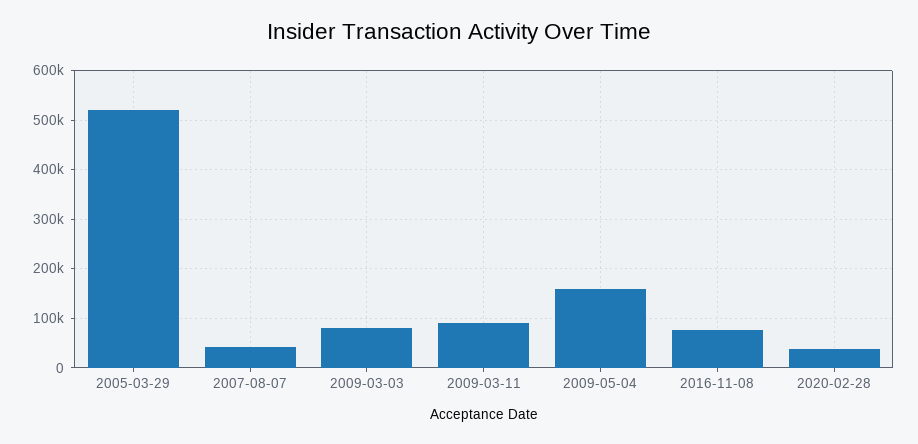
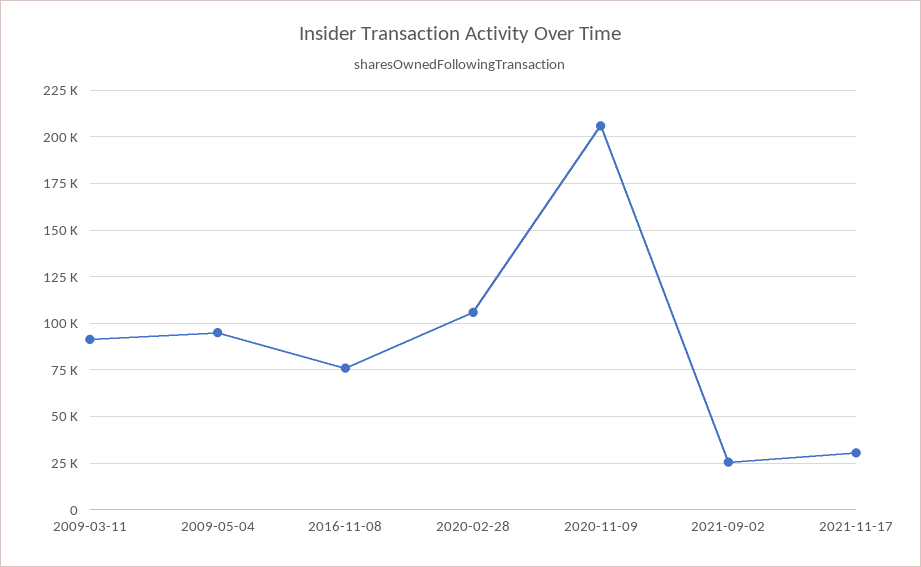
2005-03-29: 520000 -> none
2007-08-07: 40000 -> none
2009-03-03: 80000 -> none
2009-05-04: 160000 -> 95000
2020-02-28: 40000 -> 105000
2020-11-09: none -> 205000
2021-09-02: none -> 25000
2021-11-17: none -> 30000

